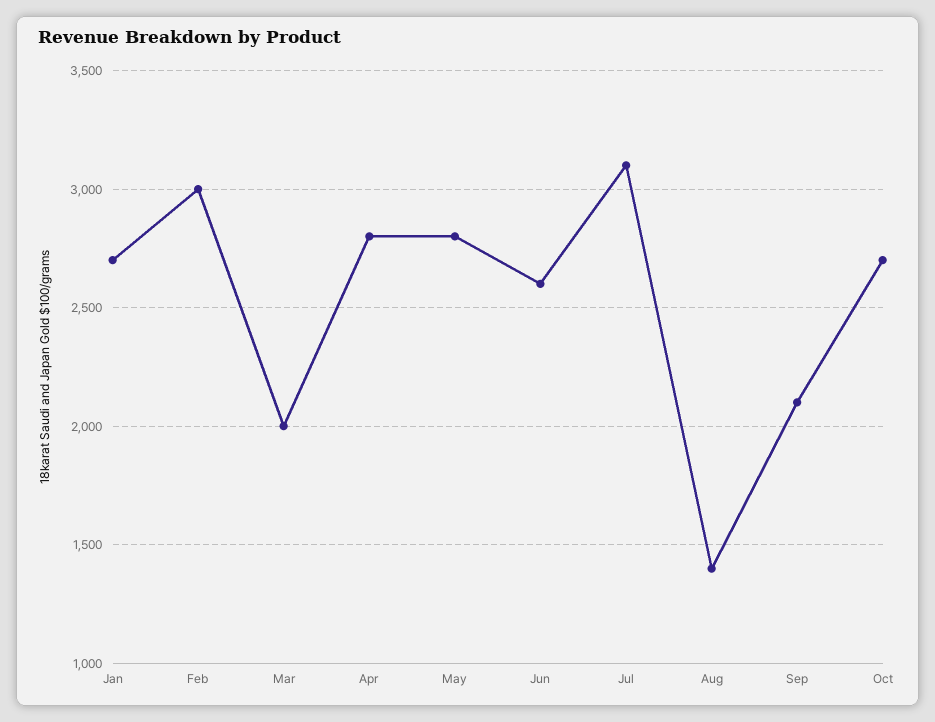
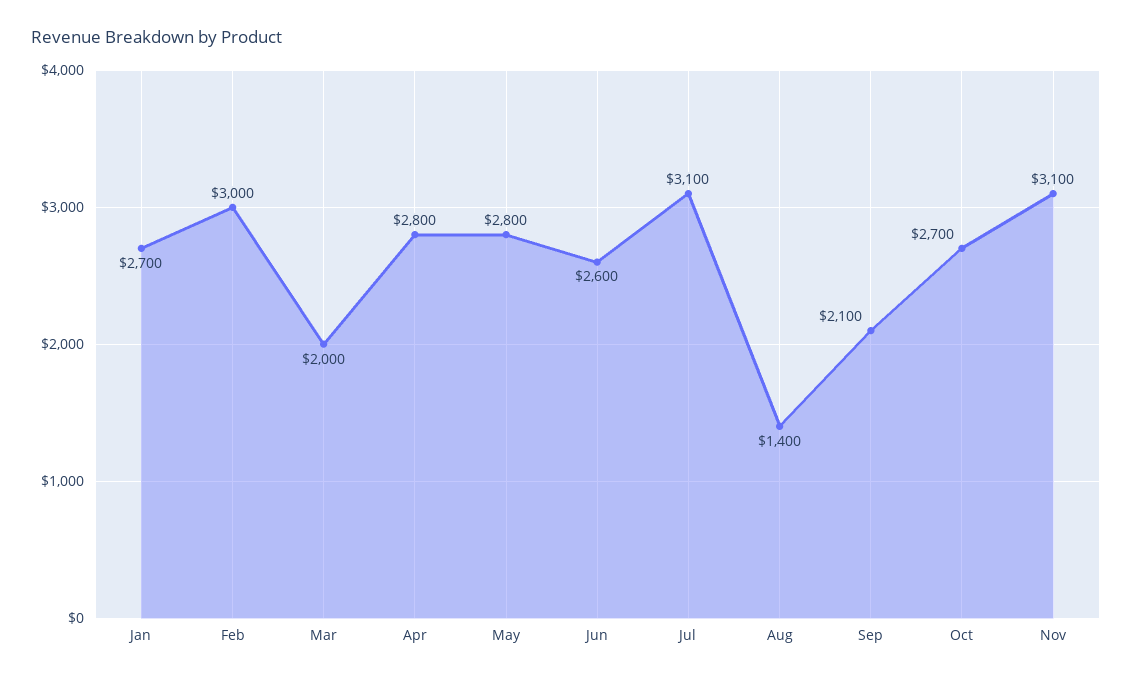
Nov: none -> 3100

